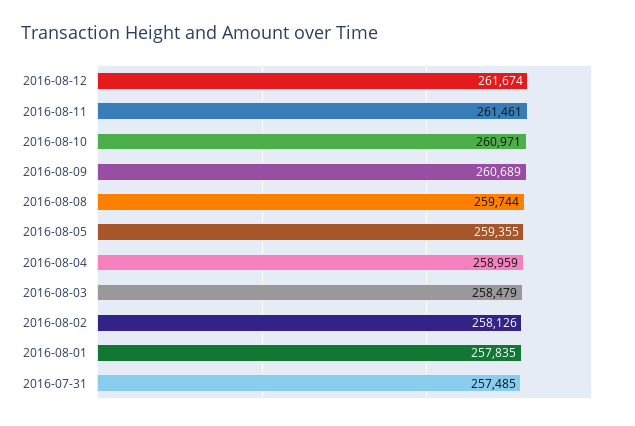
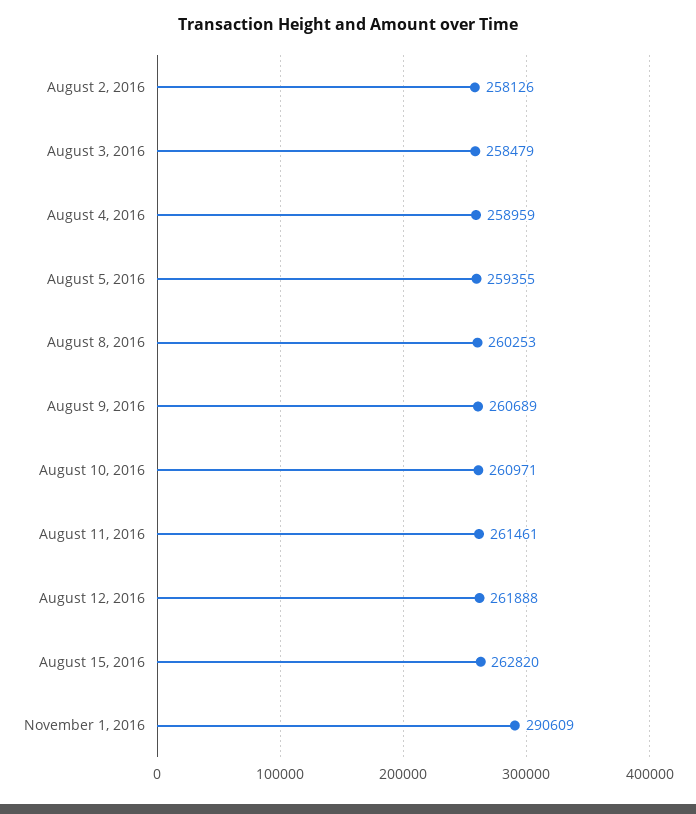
2016-08-12: 261674 -> 261888
2016-08-08: 259744 -> 260253
2016-08-01: 257835 -> none
2016-07-31: 257485 -> none
August 15, 2016: none -> 262820
November 1, 2016: none -> 290609

